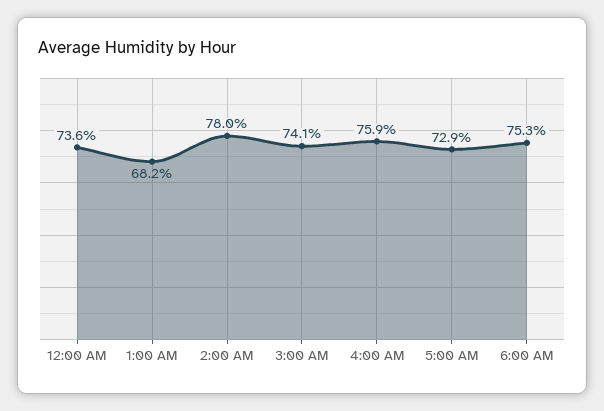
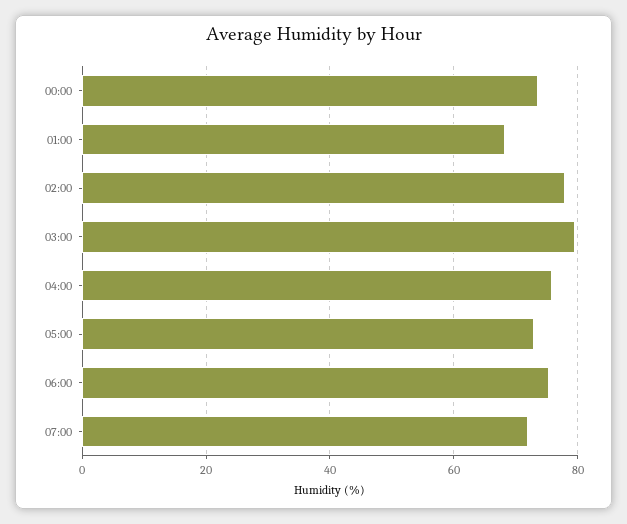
3:00 AM: 74.1 -> 80
07:00: none -> 72

